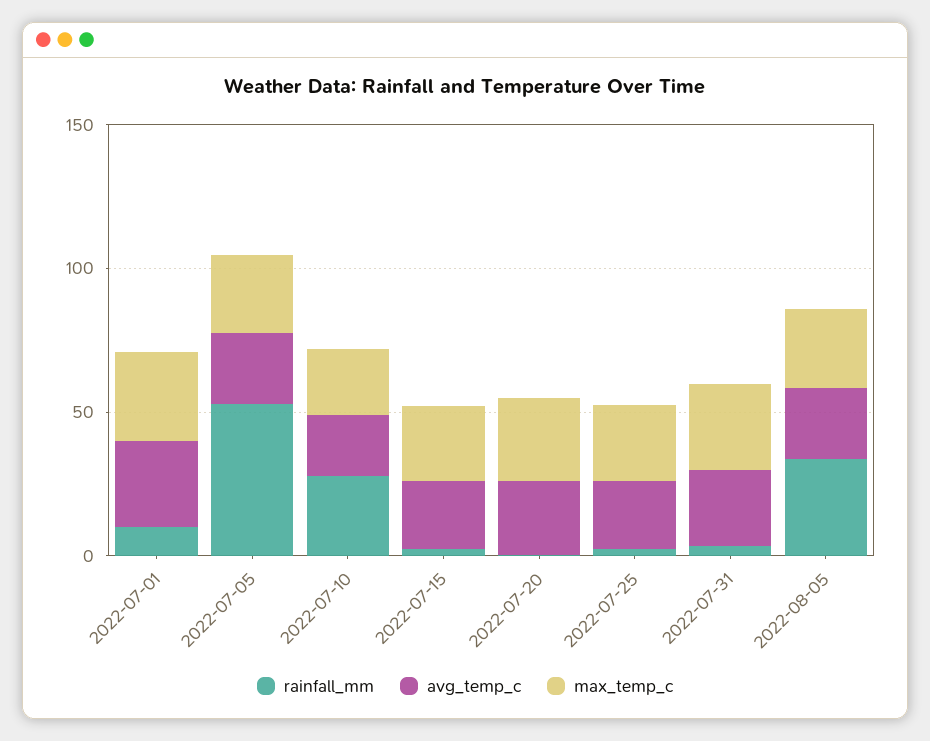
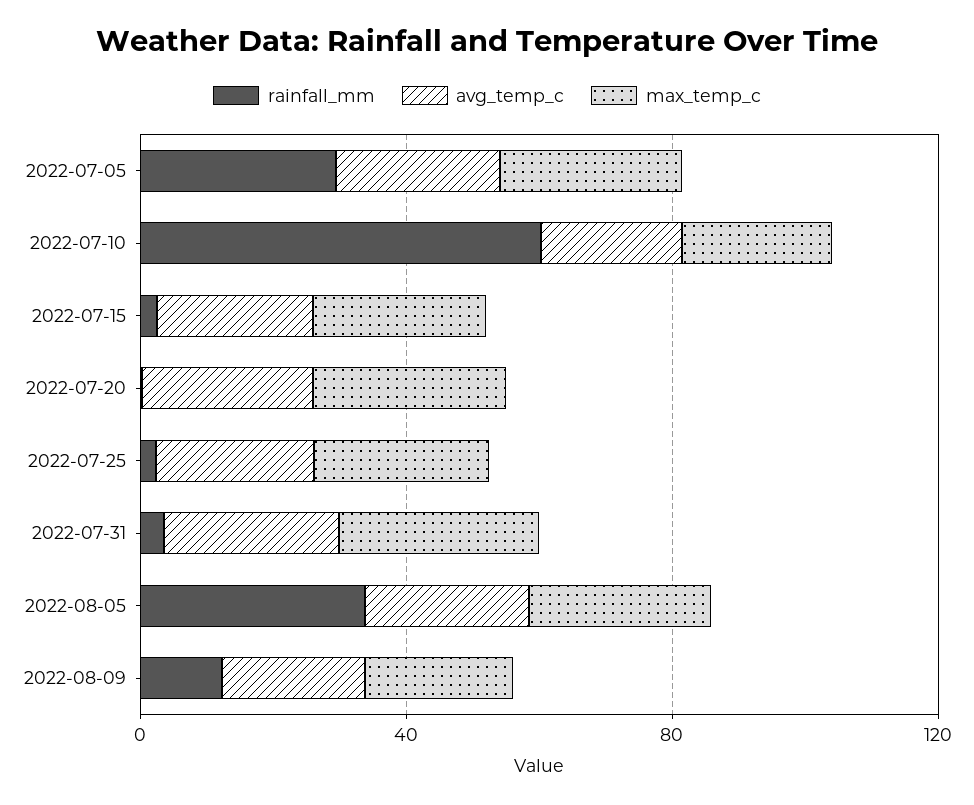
rainfall_mm, 2022-07-01: 10 -> none
avg_temp_c, 2022-07-01: 30 -> none
max_temp_c, 2022-07-01: 30 -> none
rainfall_mm, 2022-07-05: 50 -> 30
rainfall_mm, 2022-07-10: 30 -> 60
rainfall_mm, 2022-08-09: none -> 10
avg_temp_c, 2022-08-09: none -> 20
max_temp_c, 2022-08-09: none -> 20

